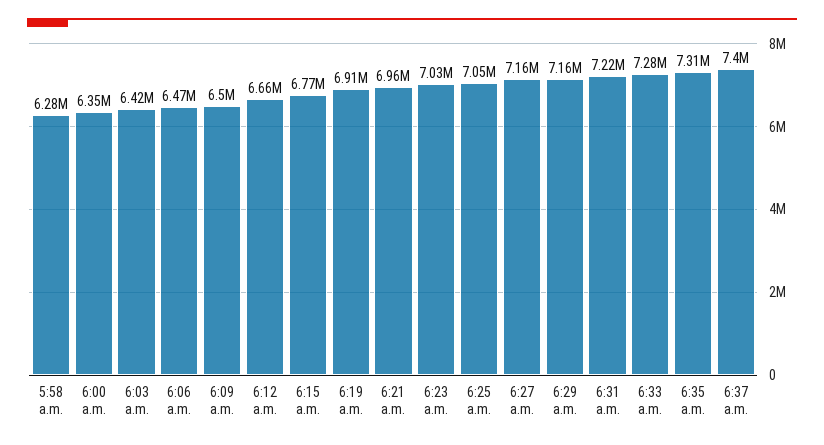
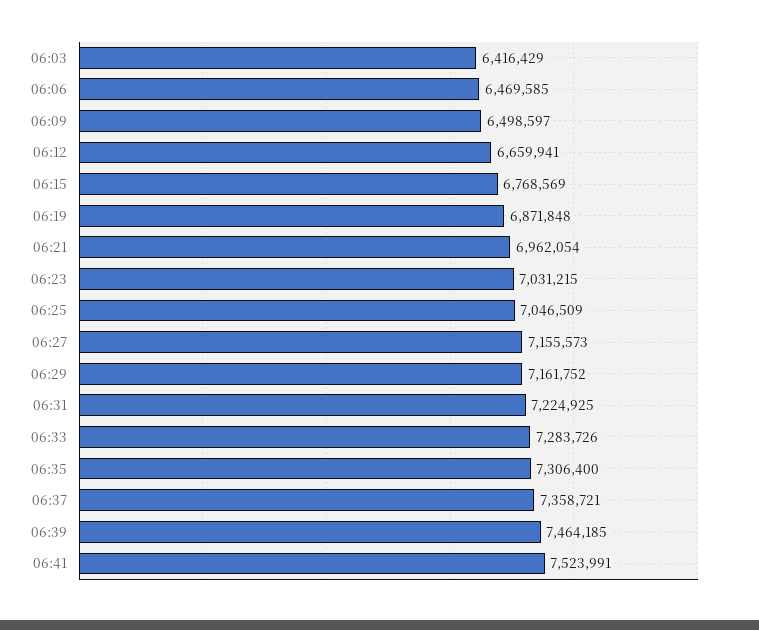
5:58 a.m.: 6280000 -> none
6:00 a.m.: 6350000 -> none
6:19 a.m.: 6910000 -> 6871848
6:37 a.m.: 7400000 -> 7358721
06:39: none -> 7464185
06:41: none -> 7523991

